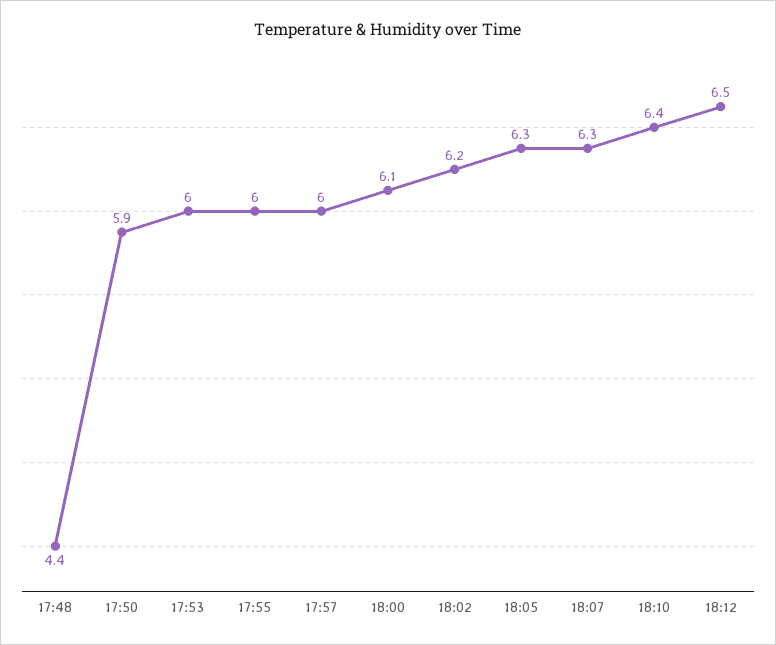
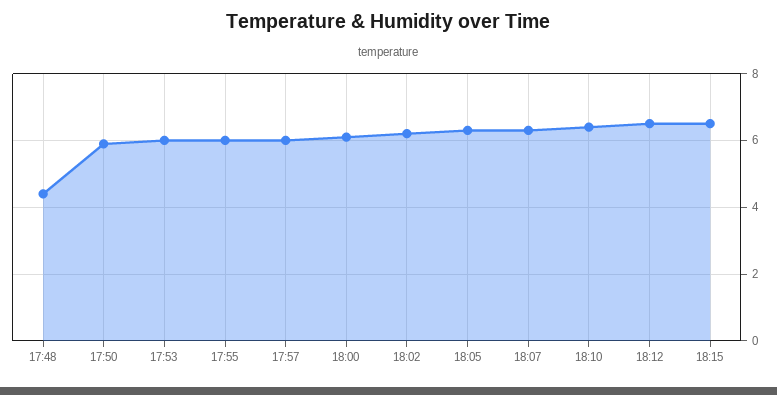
18:15: none -> 6.5

